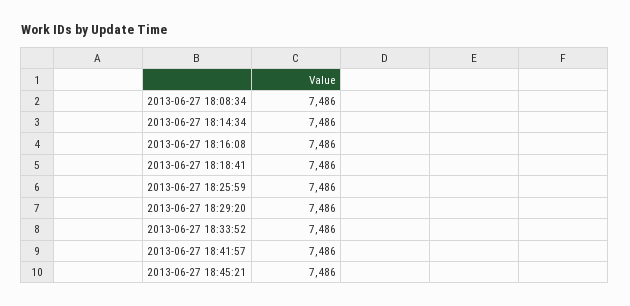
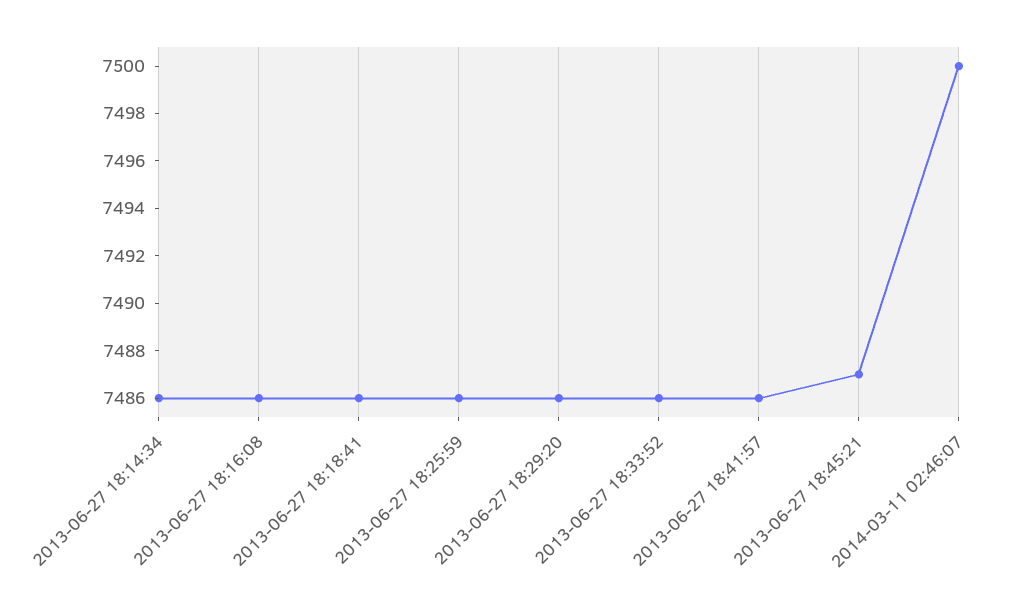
2013-06-27 18:08:34: 7486 -> none
2013-06-27 18:45:21: 7486 -> 7487
2014-03-11 02:46:07: none -> 7500

